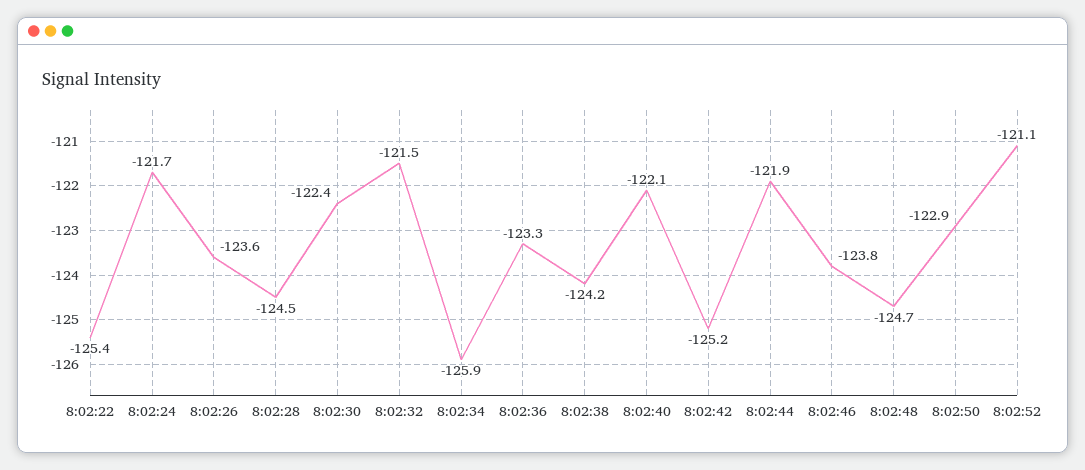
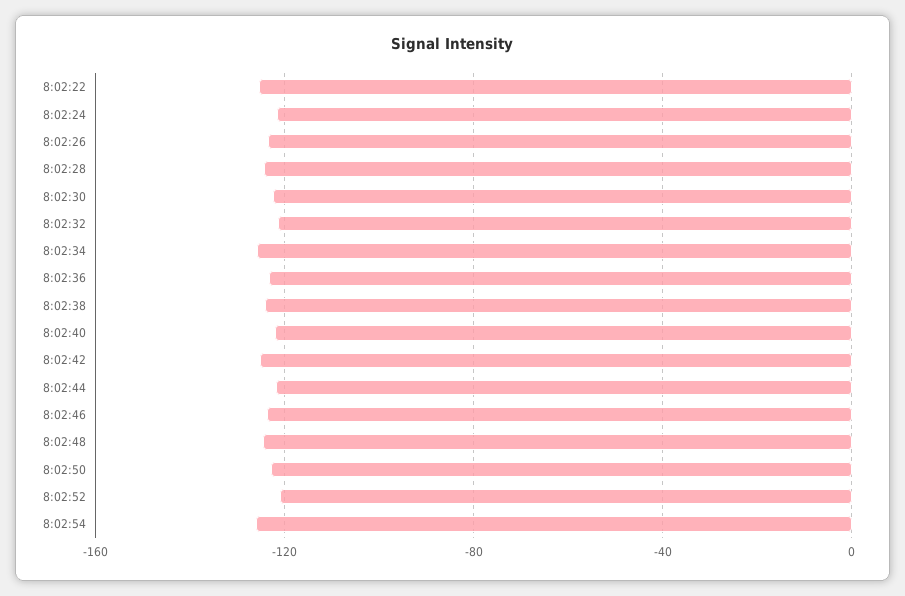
8:02:54: none -> -125

